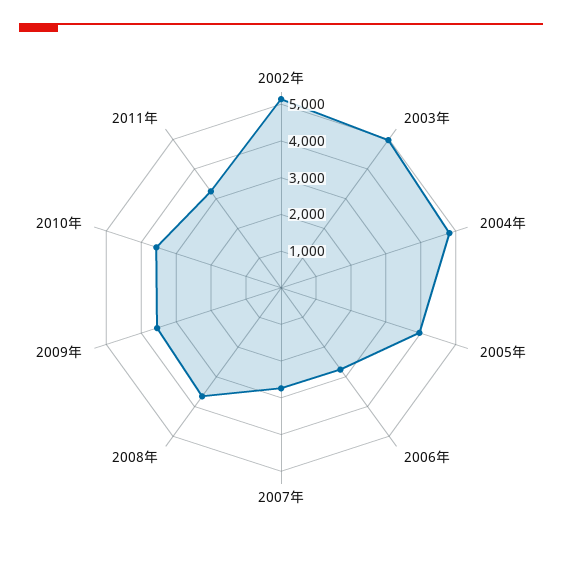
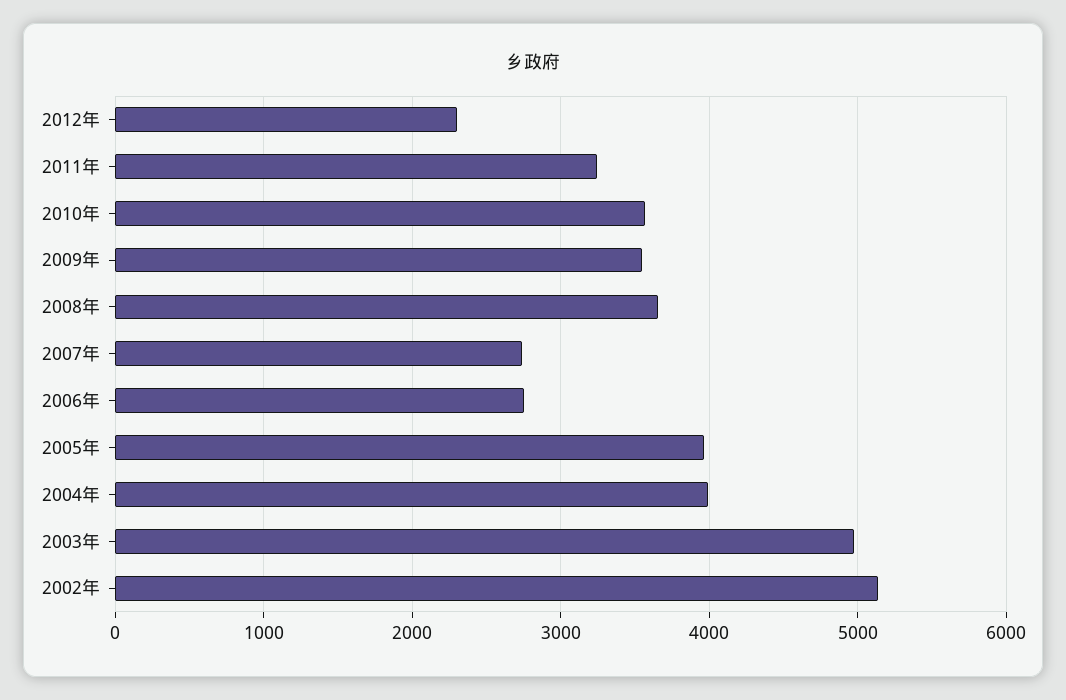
2004年: 4750 -> 4000
2012年: none -> 2300

